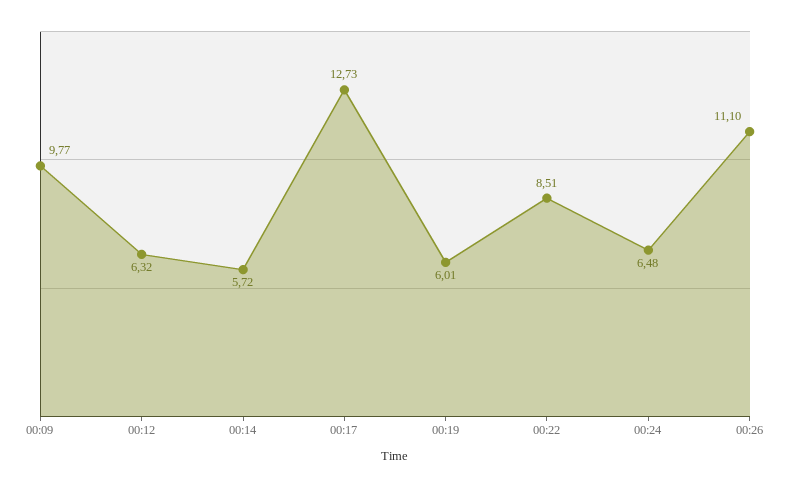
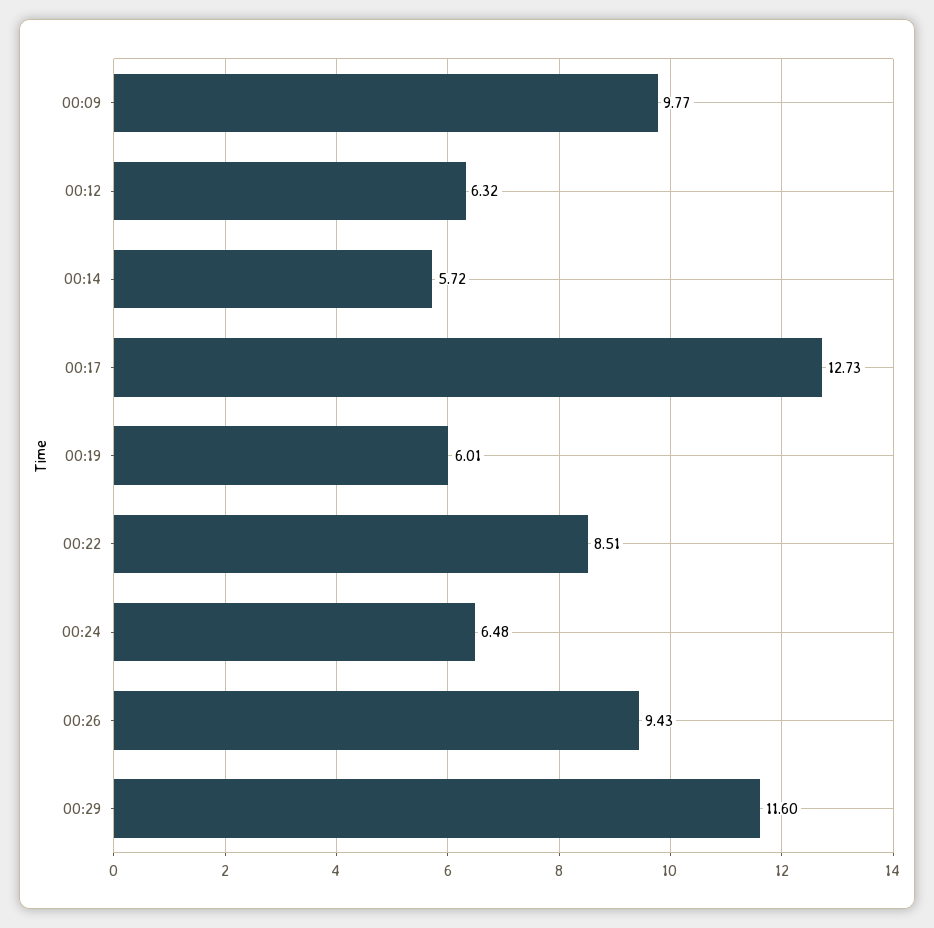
00:26: 11.1 -> 9.43
00:29: none -> 11.6

